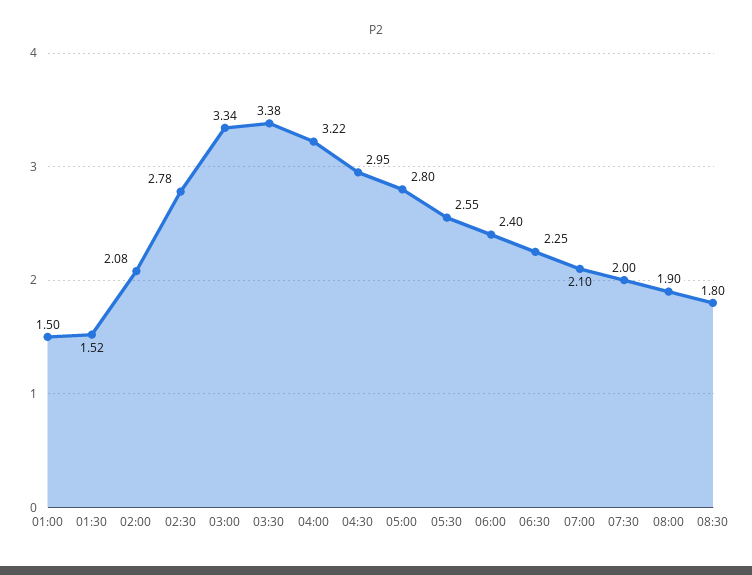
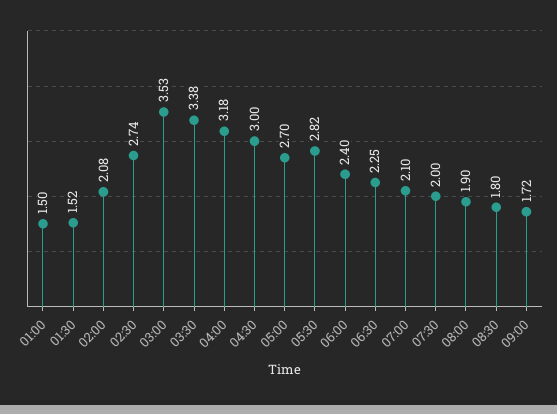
02:30: 2.78 -> 2.74
03:00: 3.34 -> 3.53
04:00: 3.22 -> 3.18
04:30: 2.95 -> 3
05:00: 2.8 -> 2.7
05:30: 2.55 -> 2.82
09:00: none -> 1.72

